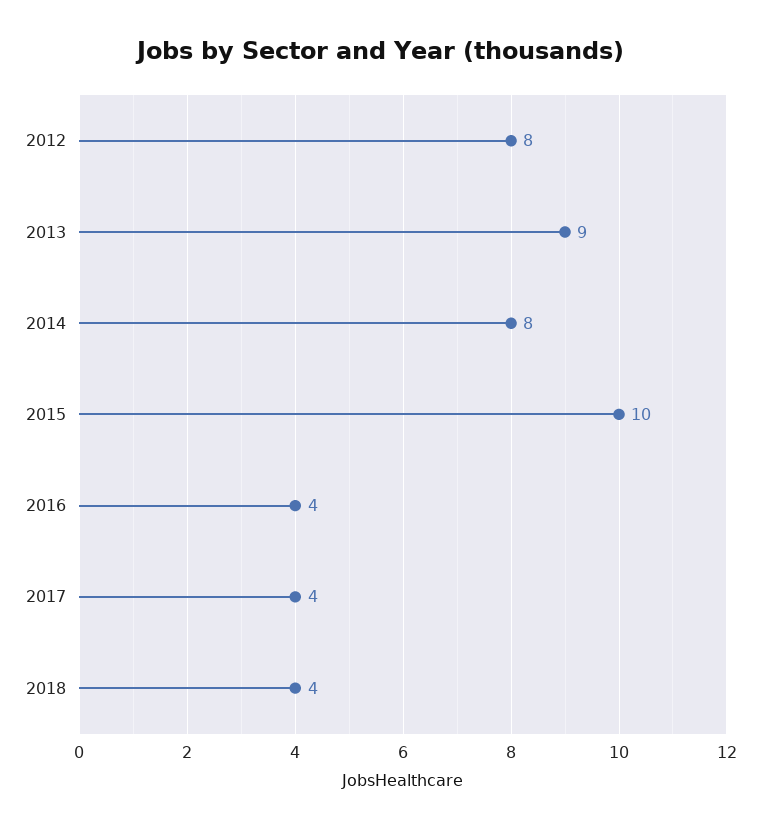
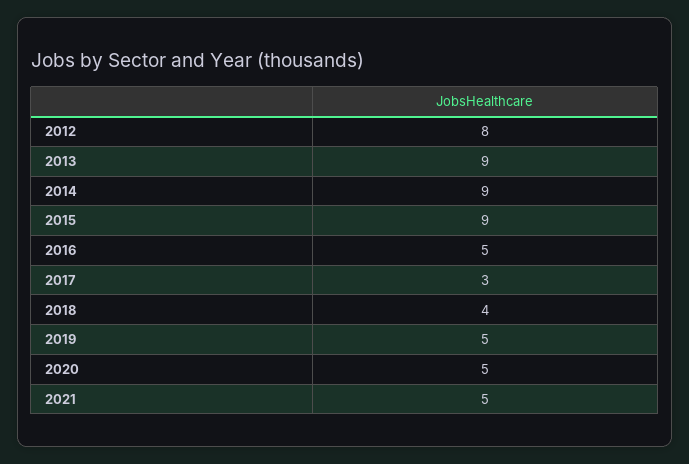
2014: 8 -> 9
2015: 10 -> 9
2016: 4 -> 5
2017: 4 -> 3
2019: none -> 5
2020: none -> 5
2021: none -> 5

